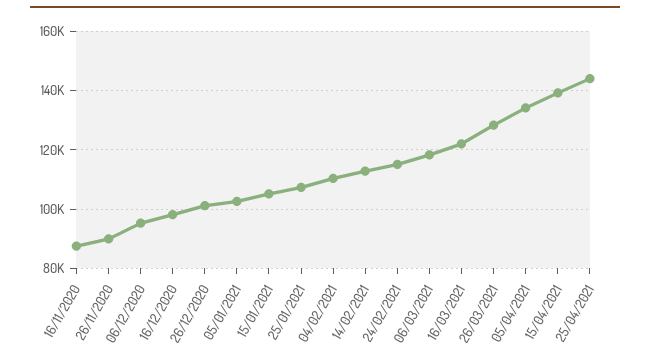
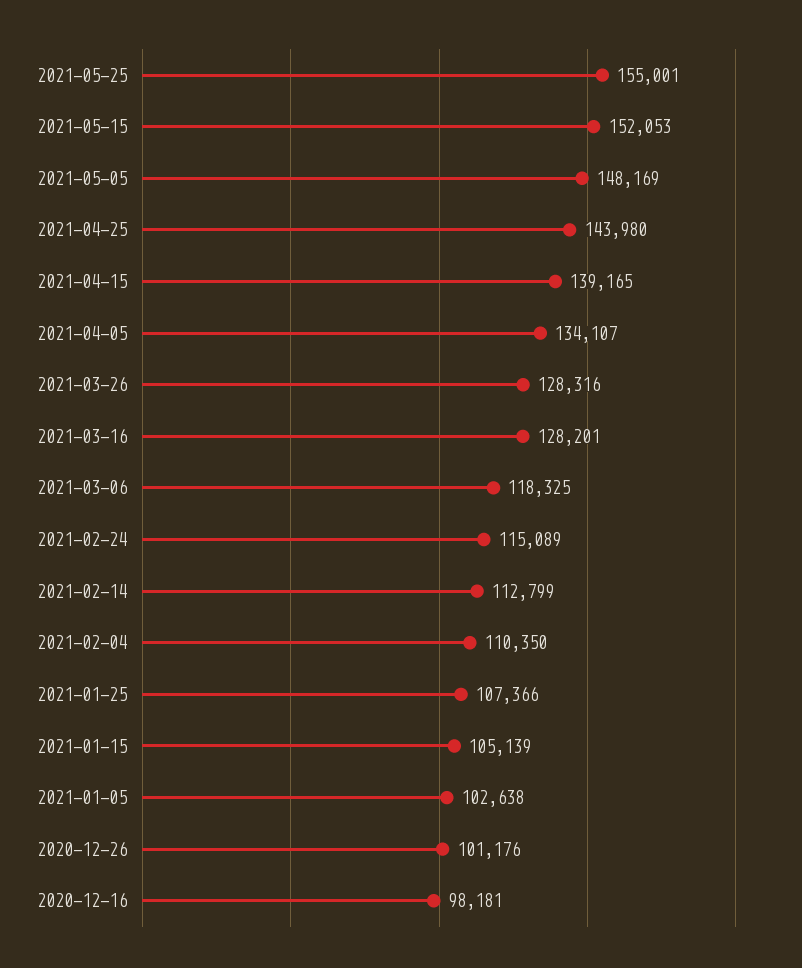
16/11/2020: 87500 -> none
26/11/2020: 90000 -> none
06/12/2020: 95000 -> none
16/03/2021: 122500 -> 128201
2021-05-25: none -> 155001
2021-05-15: none -> 152053
2021-05-05: none -> 148169

